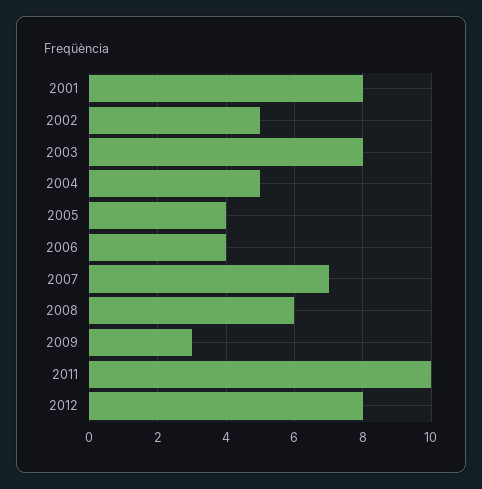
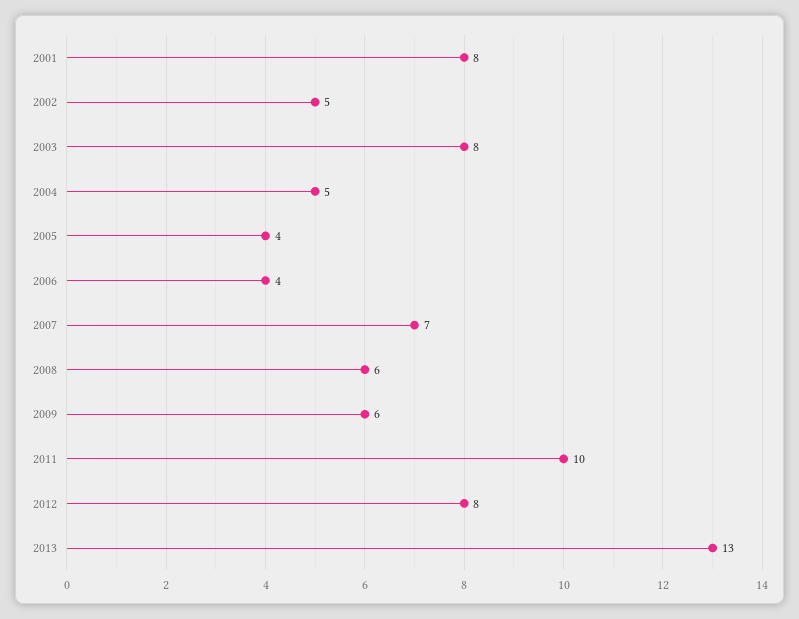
2009: 3 -> 6
2013: none -> 13

